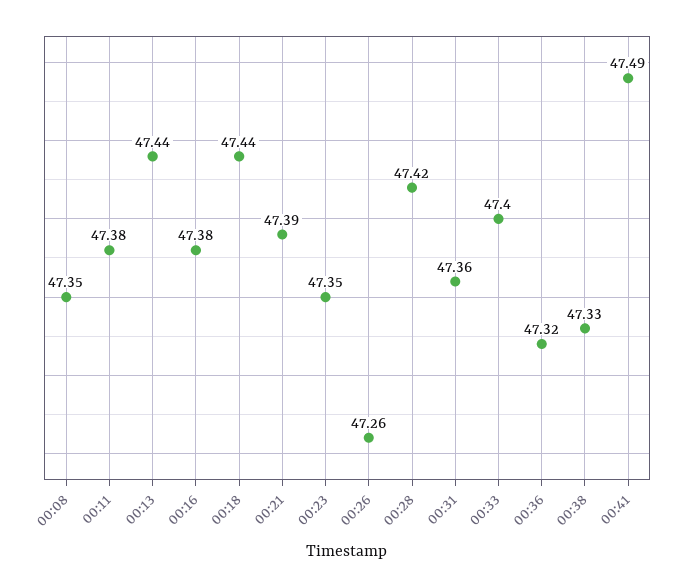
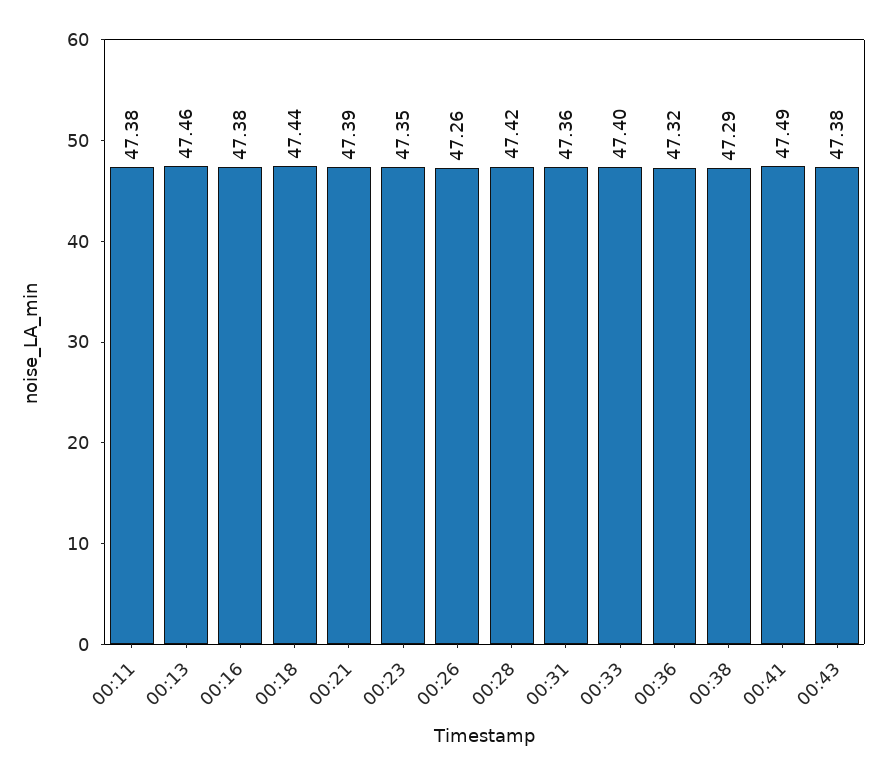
00:08: 47.35 -> none
00:13: 47.44 -> 47.46
00:38: 47.33 -> 47.29
00:43: none -> 47.38

